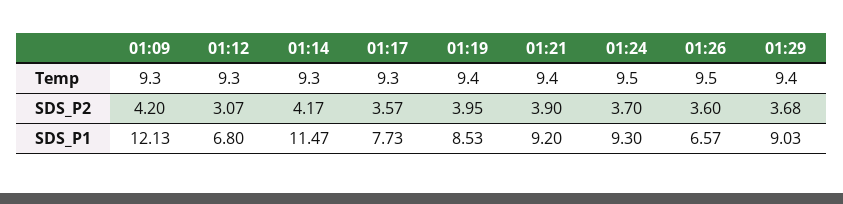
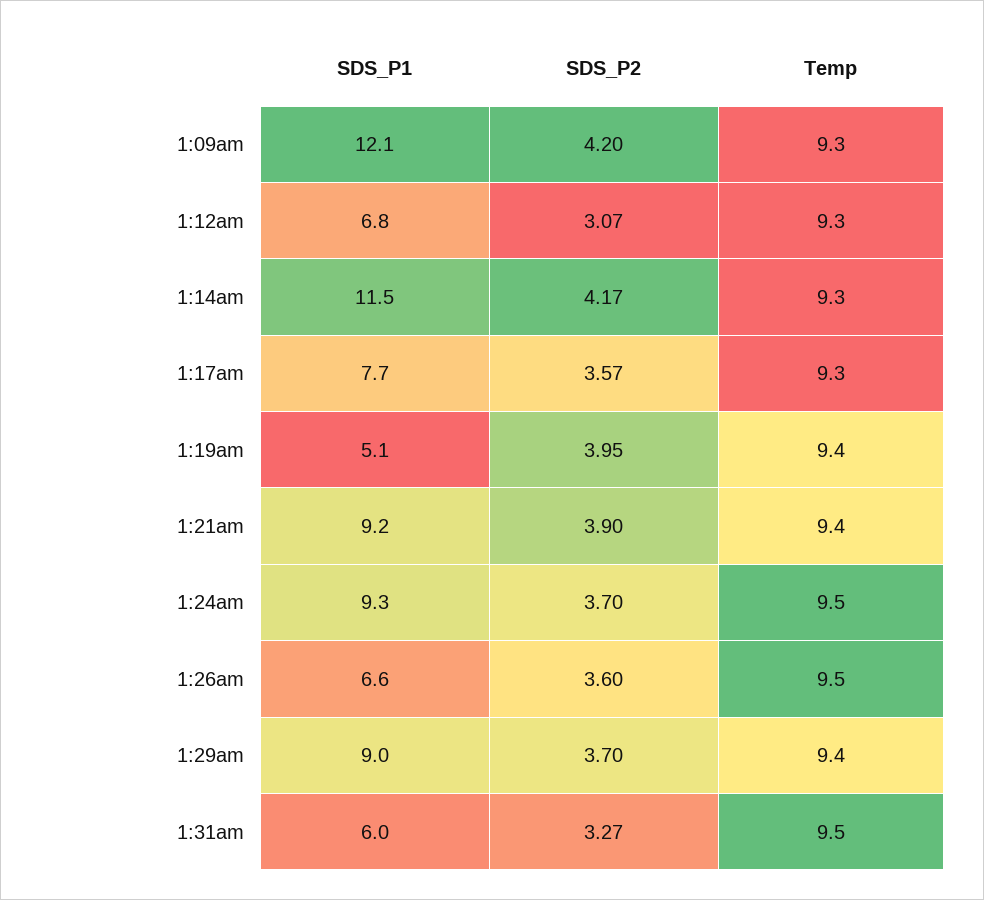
01:29, SDS_P2: 3.68 -> 3.7
01:19, SDS_P1: 8.53 -> 5.1
1:31am, SDS_P1: none -> 6
1:31am, SDS_P2: none -> 3.27
1:31am, Temp: none -> 9.5

